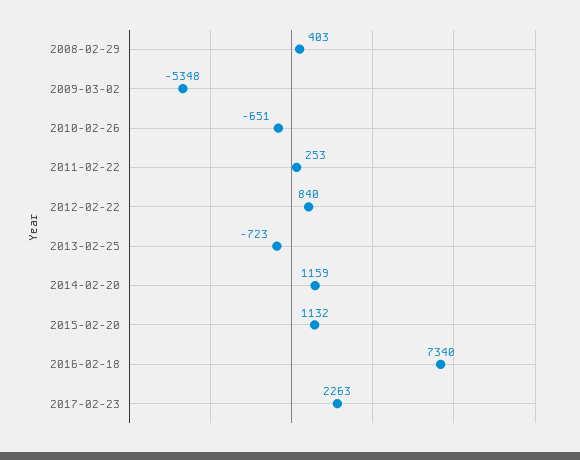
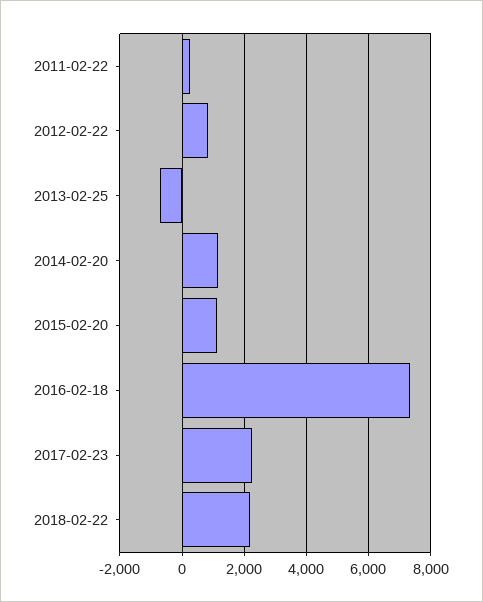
2008-02-29: 403 -> none
2009-03-02: -5348 -> none
2010-02-26: -651 -> none
2018-02-22: none -> 2200

